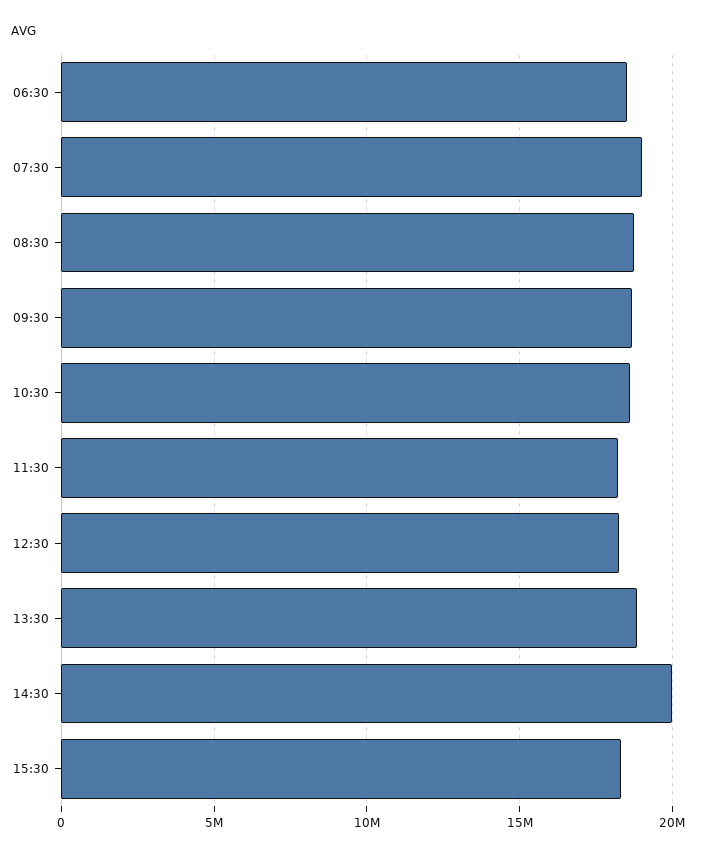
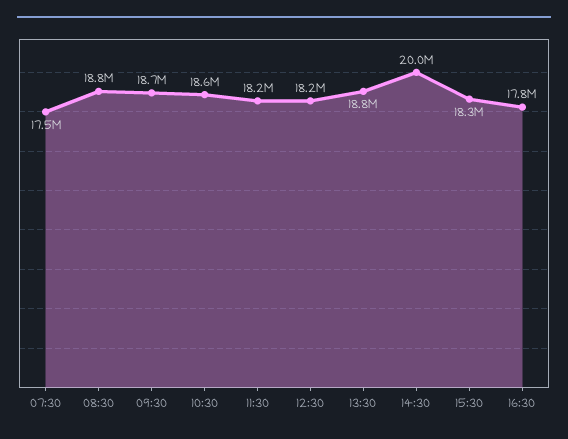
06:30: 18500000 -> none
07:30: 19000000 -> 17500000
16:30: none -> 17800000

